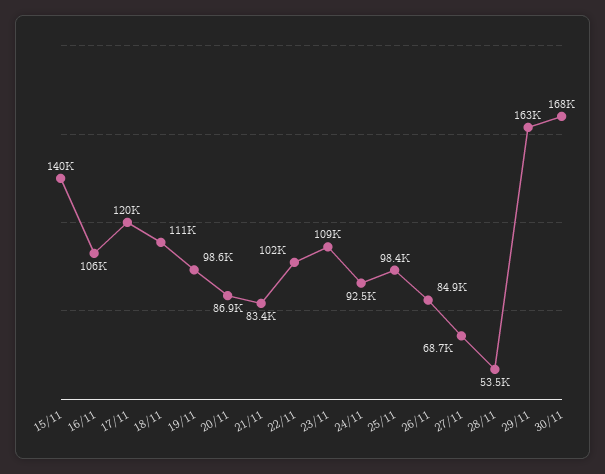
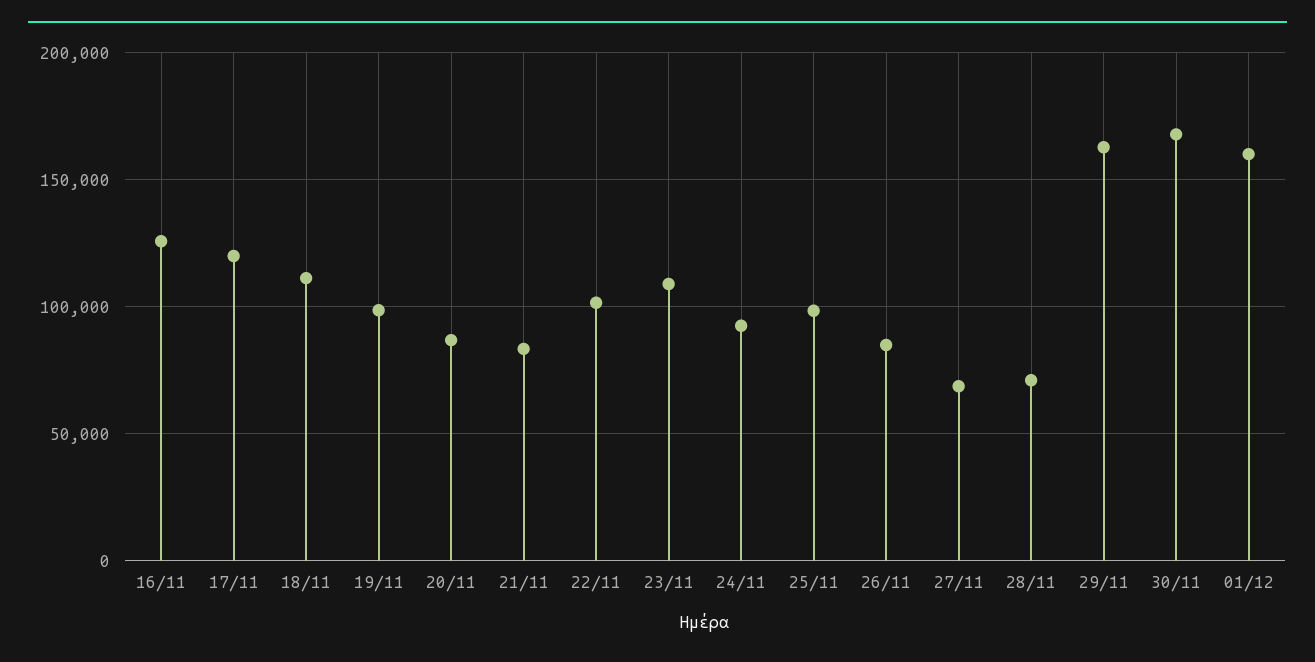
15/11: 140000 -> none
16/11: 106000 -> 125000
28/11: 53500 -> 70000
01/12: none -> 160000

